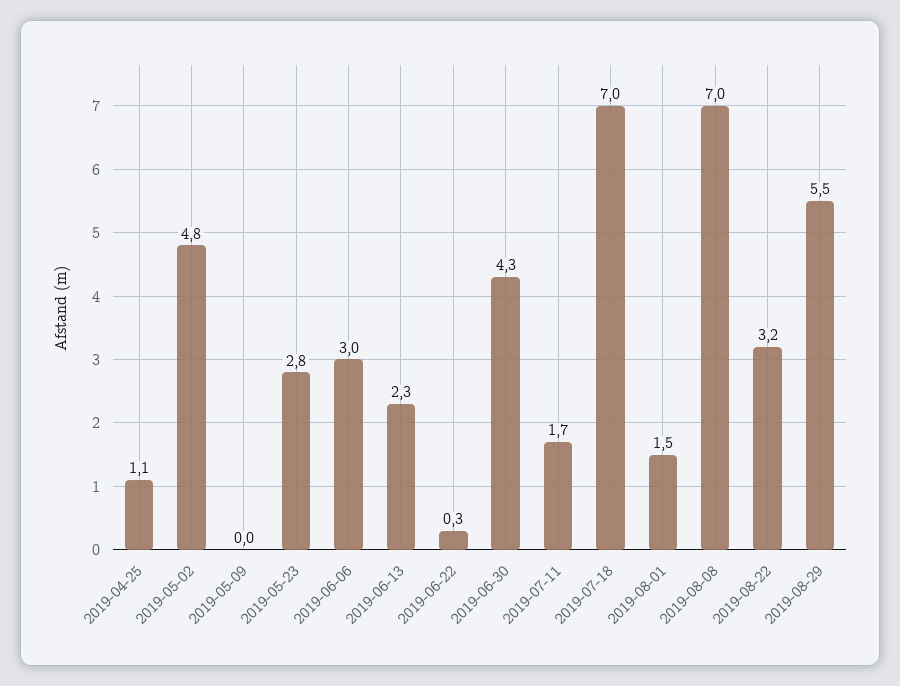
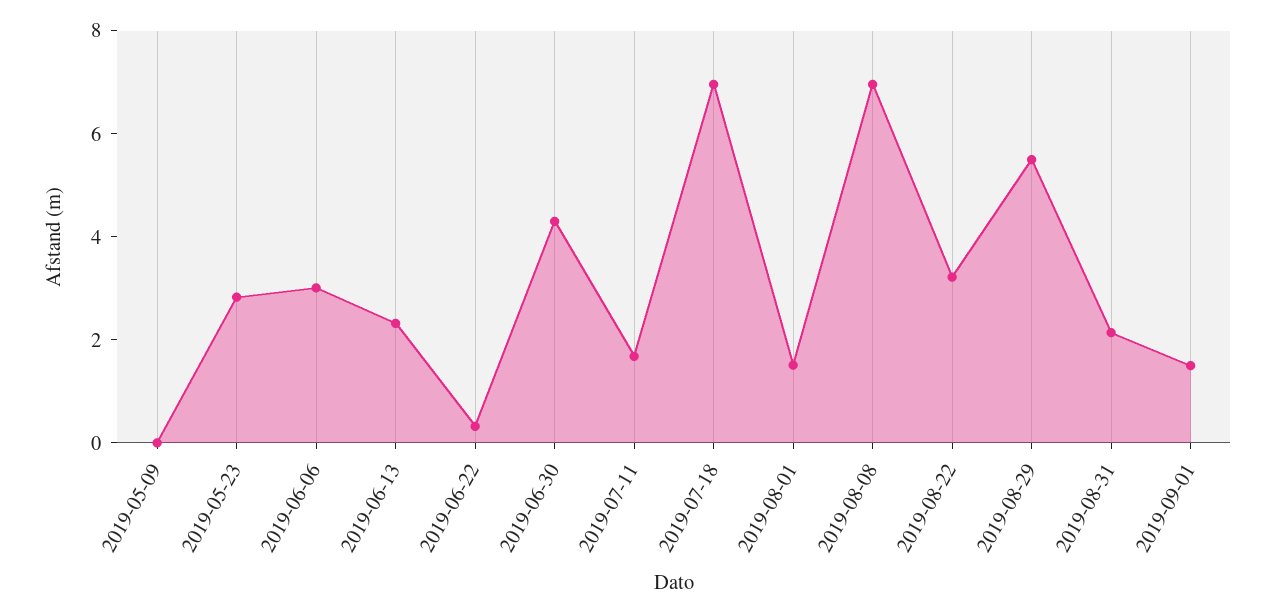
2019-04-25: 1.1 -> none
2019-05-02: 4.8 -> none
2019-08-31: none -> 2
2019-09-01: none -> 1.5

